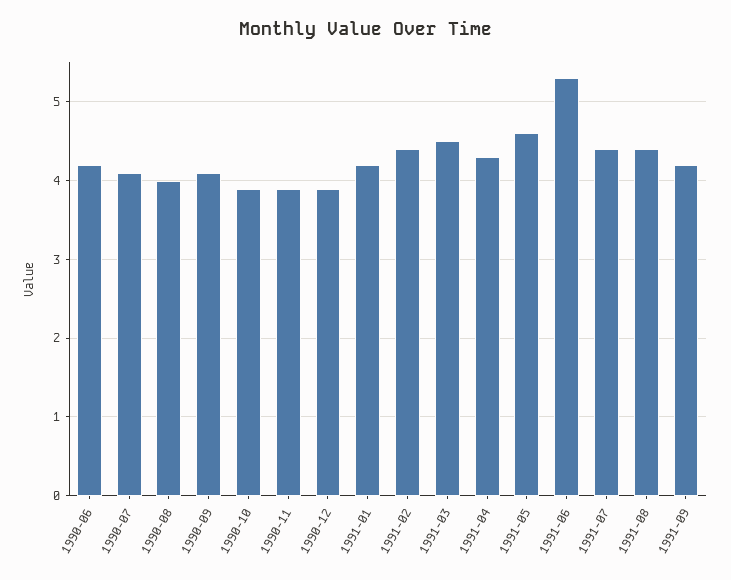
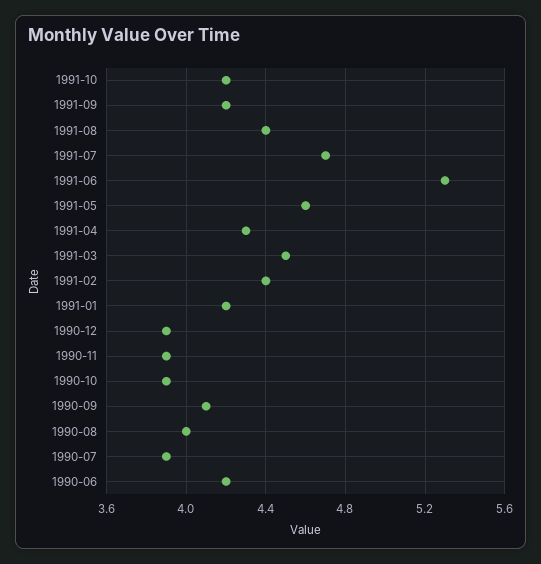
1990-07: 4.1 -> 3.9
1991-07: 4.4 -> 4.7
1991-10: none -> 4.2

